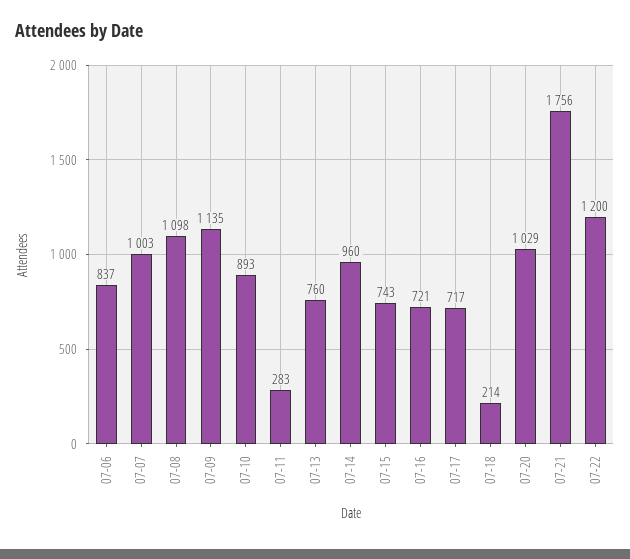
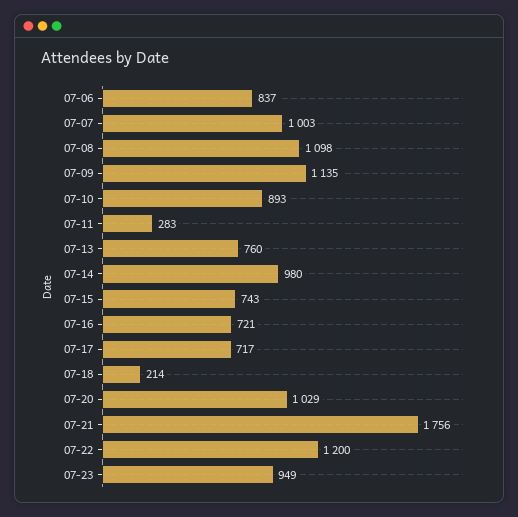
07-14: 960 -> 980
07-23: none -> 949

